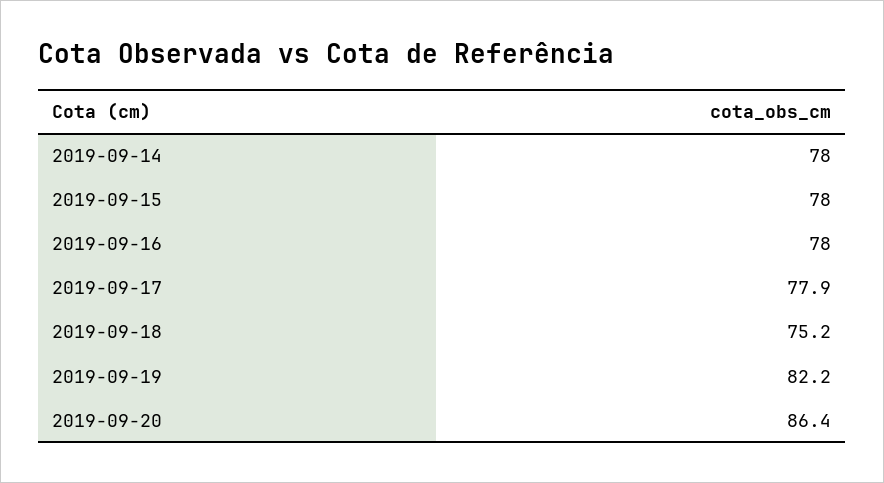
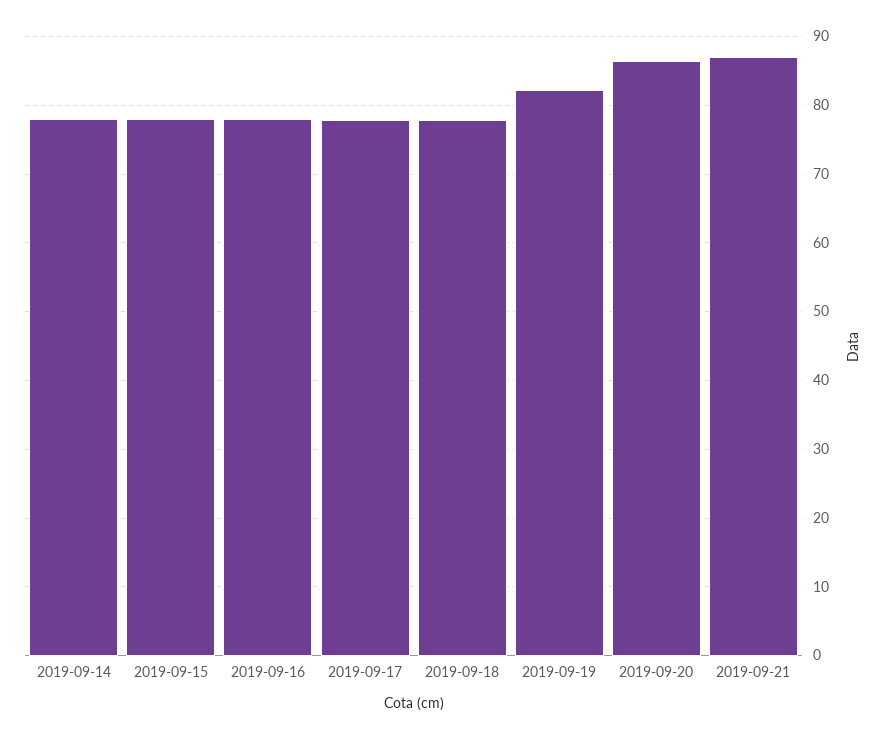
2019-09-18: 75.2 -> 78
2019-09-21: none -> 87

